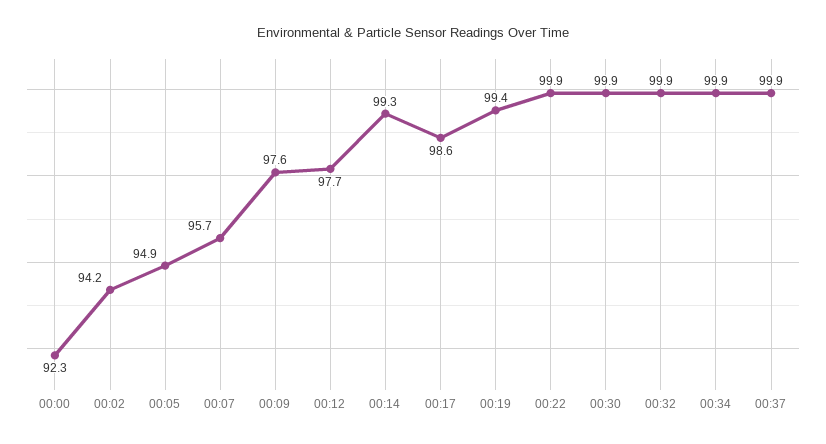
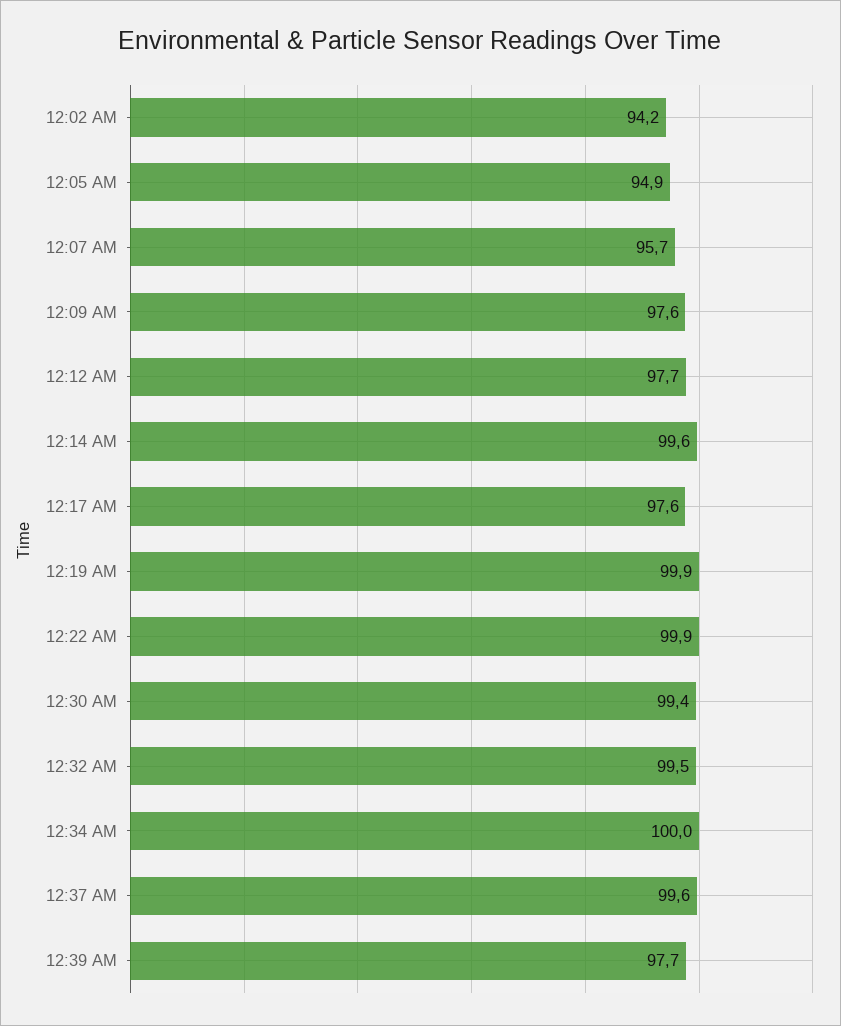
00:00: 92.3 -> none
00:14: 99.3 -> 99.6
00:17: 98.6 -> 97.6
00:19: 99.4 -> 99.9
00:30: 99.9 -> 99.4
00:32: 99.9 -> 99.5
00:34: 99.9 -> 100
00:37: 99.9 -> 99.6
12:39 AM: none -> 97.7

